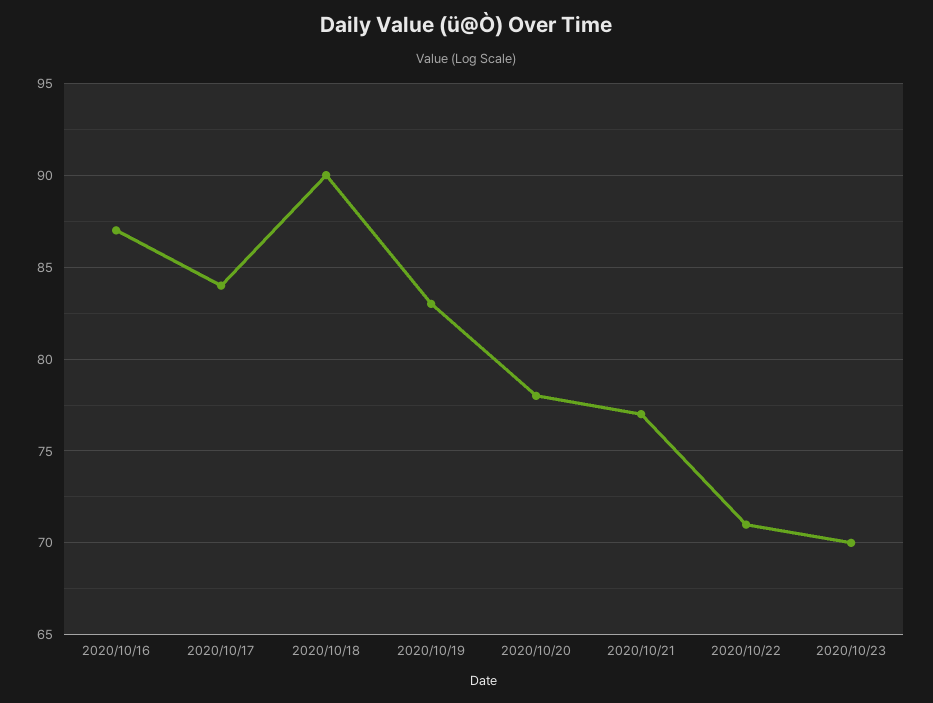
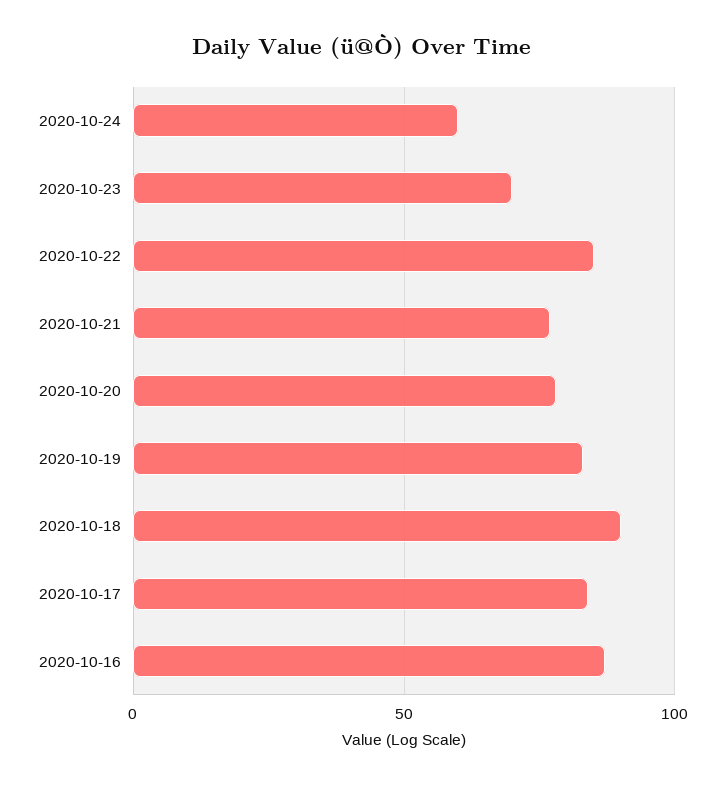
2020/10/22: 71 -> 85
2020-10-24: none -> 60

